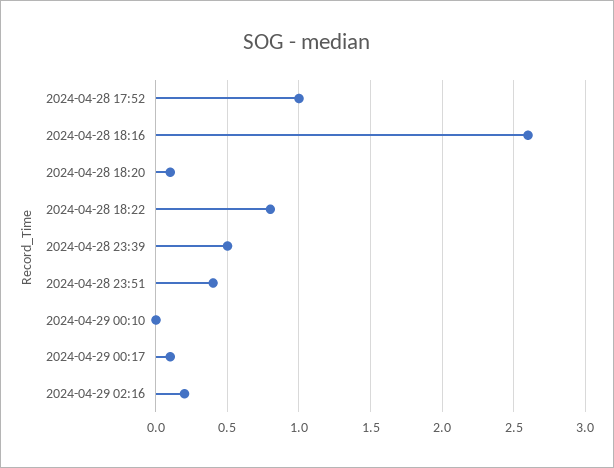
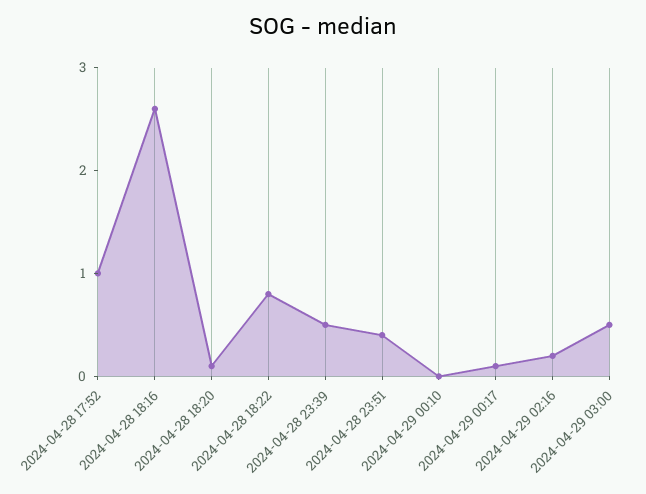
2024-04-29 03:00: none -> 0.5

